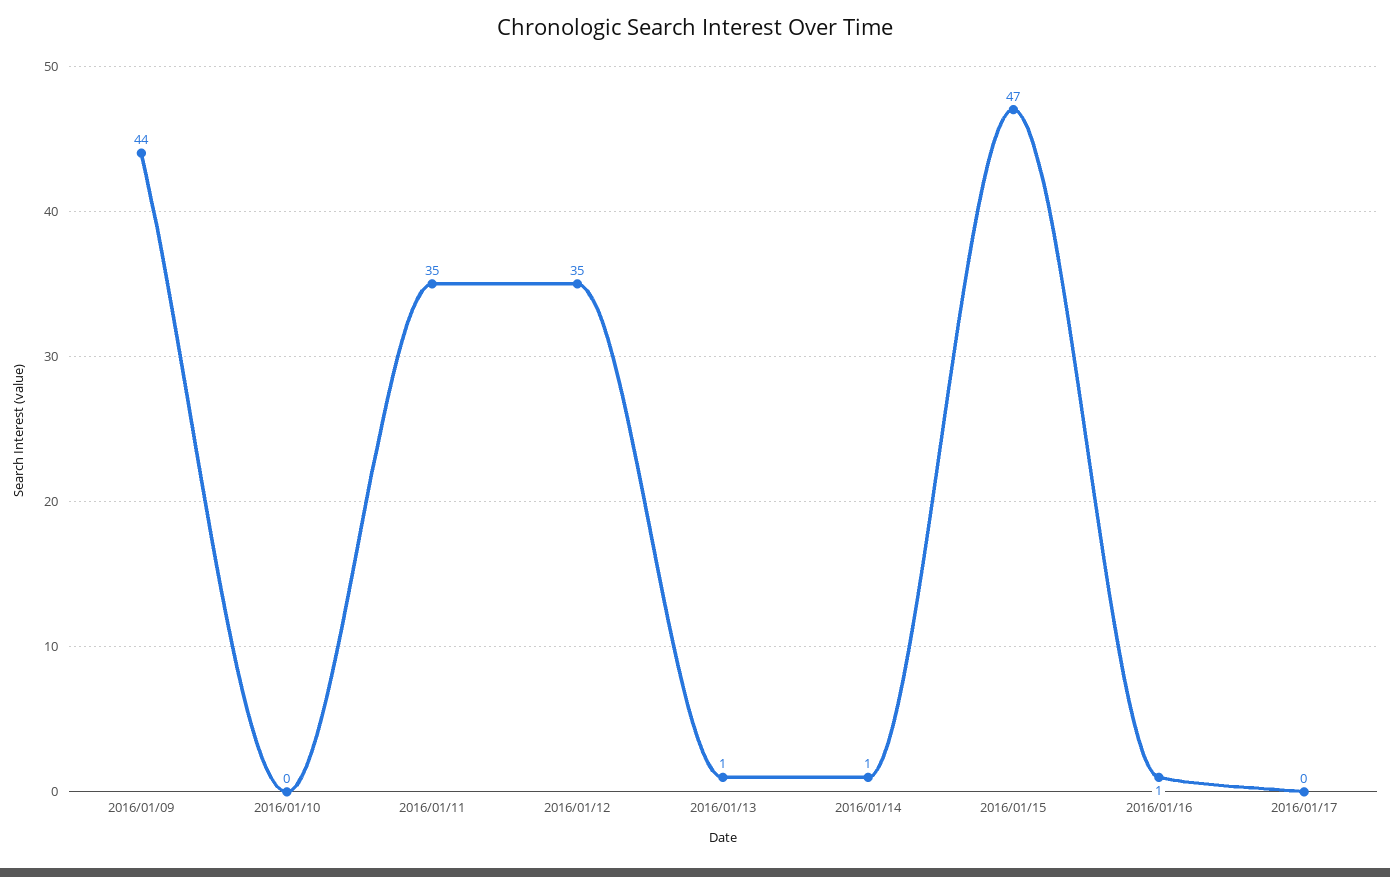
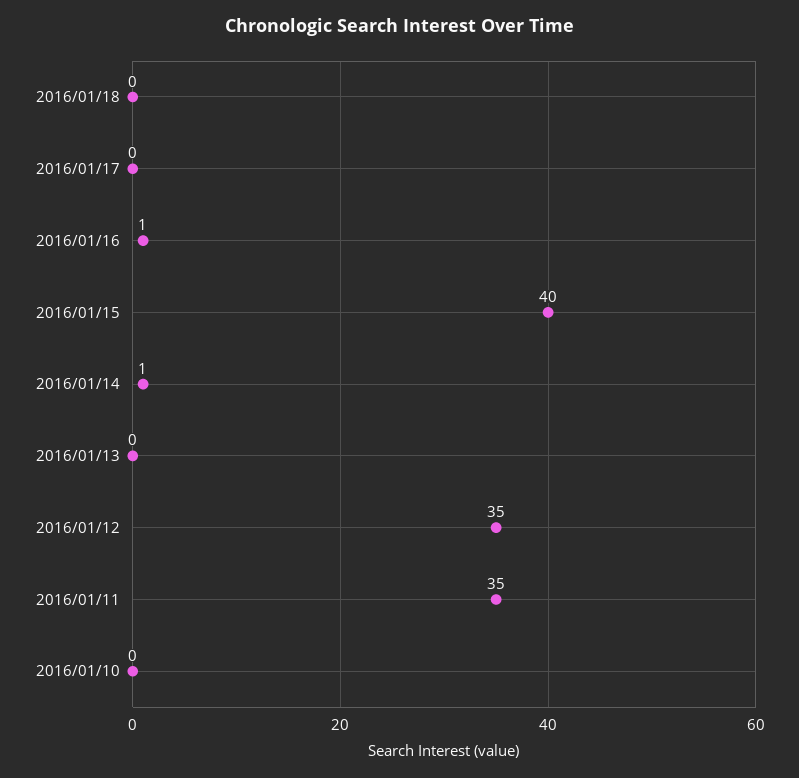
2016/01/09: 44 -> none
2016/01/13: 1 -> 0
2016/01/15: 47 -> 40
2016/01/18: none -> 0

